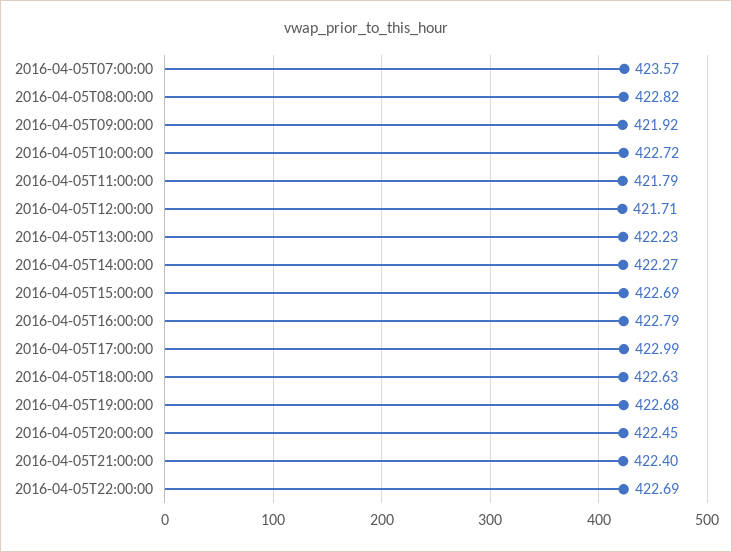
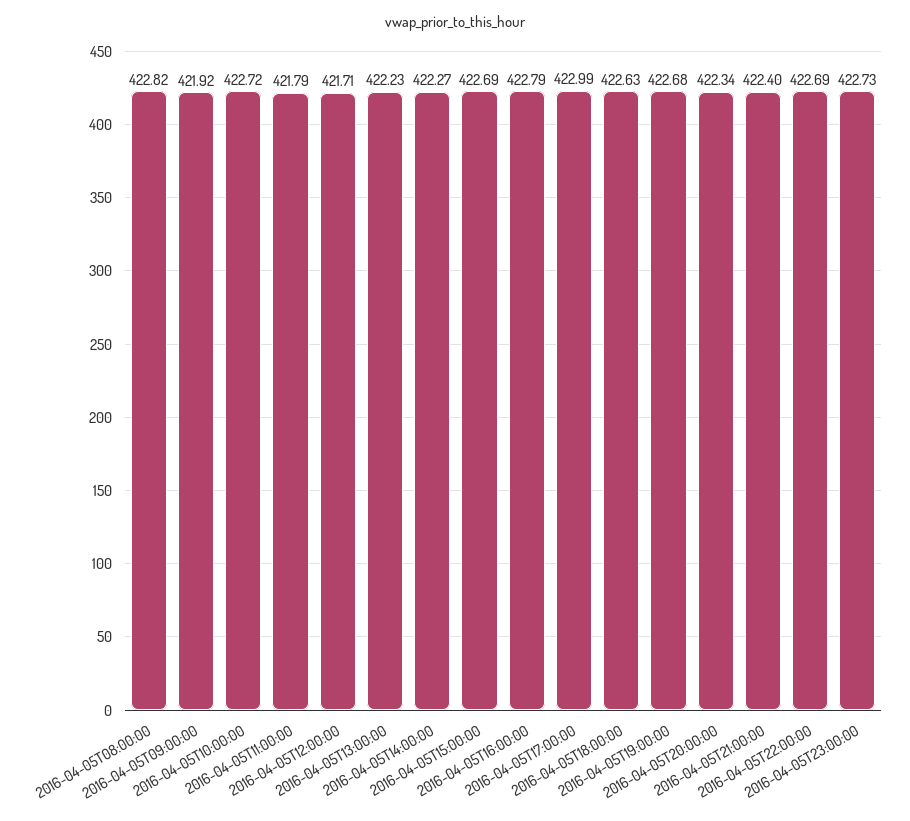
2016-04-05T07:00:00: 423.57 -> none
2016-04-05T20:00:00: 422.45 -> 422.34
2016-04-05T23:00:00: none -> 422.73

